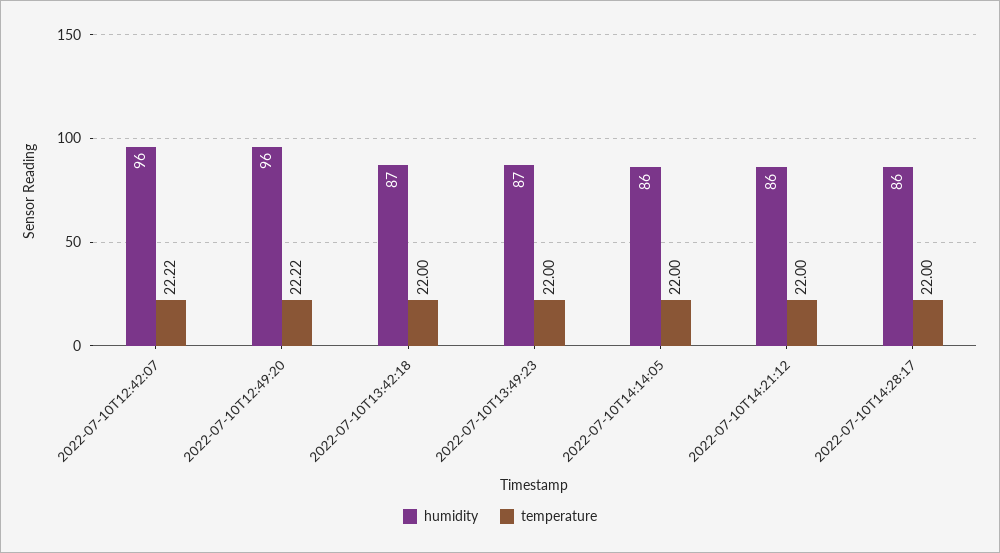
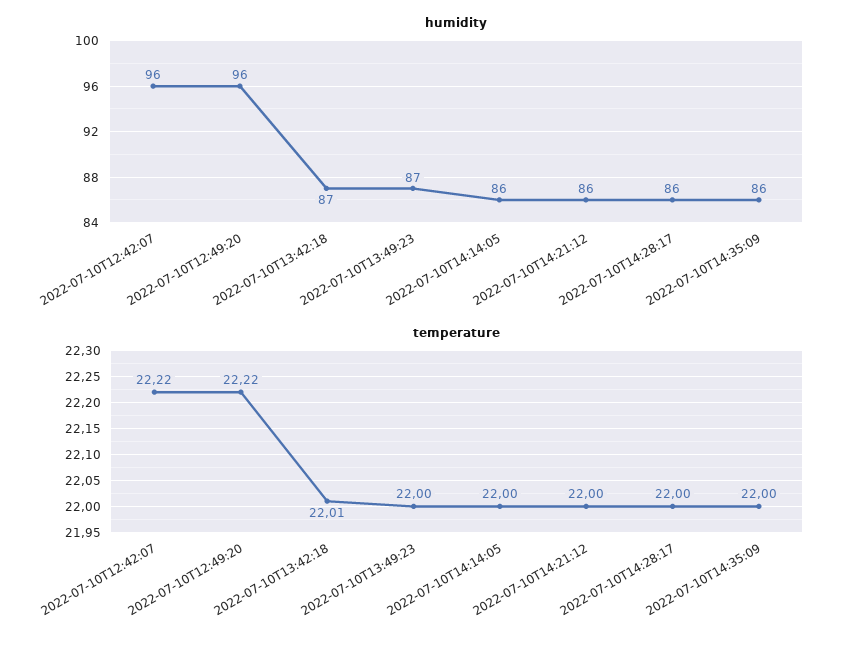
temperature, 2022-07-10T13:42:18: 22 -> 22.01
humidity, 2022-07-10T14:35:09: none -> 86
temperature, 2022-07-10T14:35:09: none -> 22

